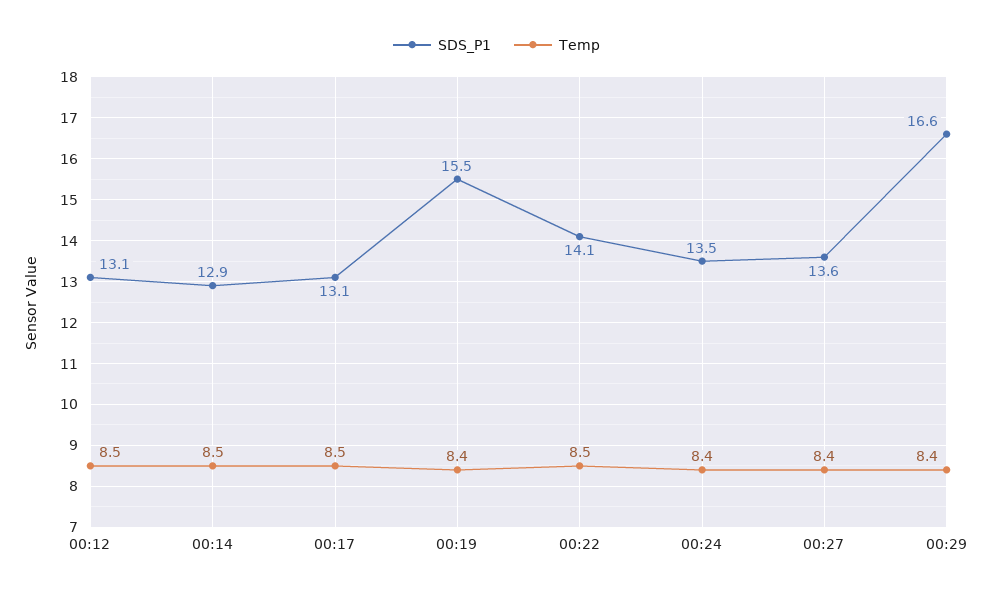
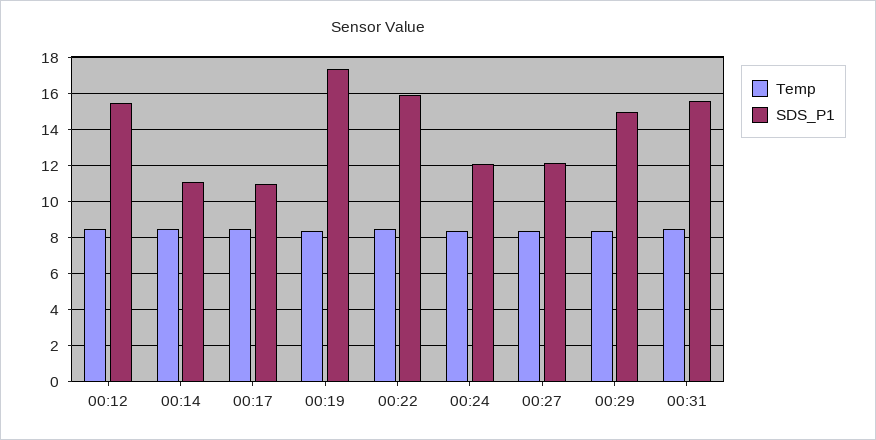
SDS_P1, 00:12: 13.1 -> 15.5
SDS_P1, 00:14: 12.9 -> 11
SDS_P1, 00:17: 13.1 -> 11
SDS_P1, 00:19: 15.5 -> 17.5
SDS_P1, 00:22: 14.1 -> 16
SDS_P1, 00:24: 13.5 -> 12
SDS_P1, 00:27: 13.6 -> 12
SDS_P1, 00:29: 16.6 -> 15
Temp, 00:31: none -> 8.5
SDS_P1, 00:31: none -> 15.5

